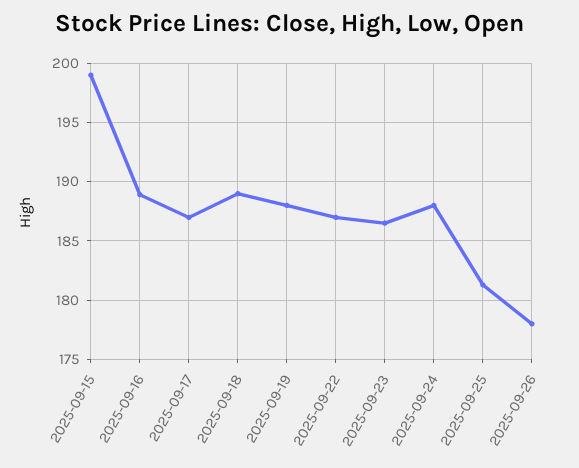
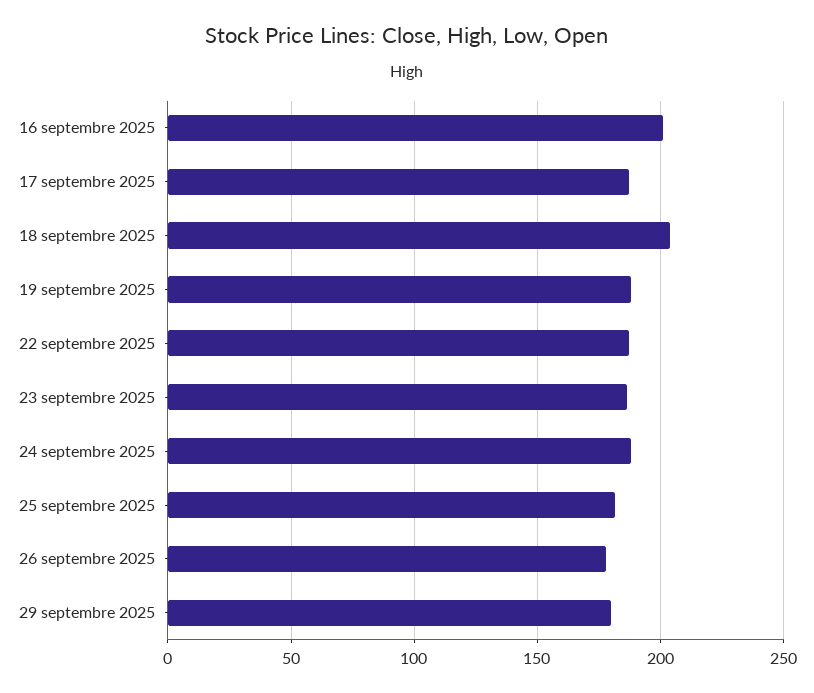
2025-09-15: 199 -> none
2025-09-16: 189 -> 200
2025-09-18: 189 -> 205
29 septembre 2025: none -> 180

